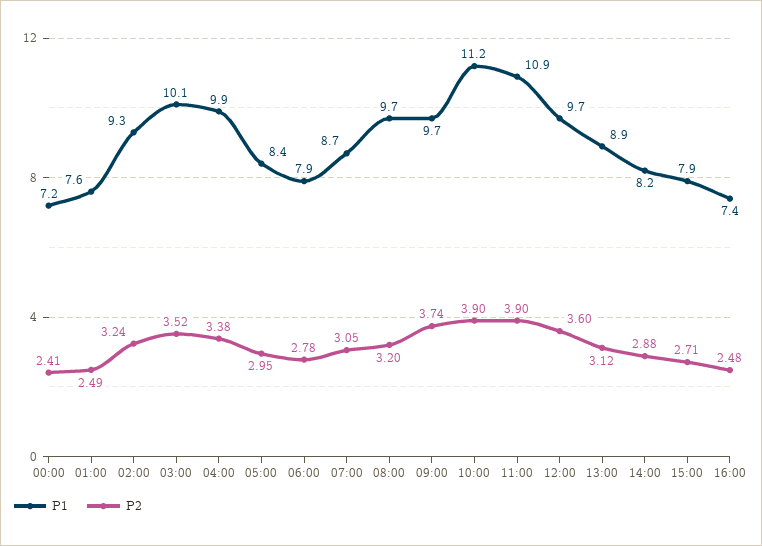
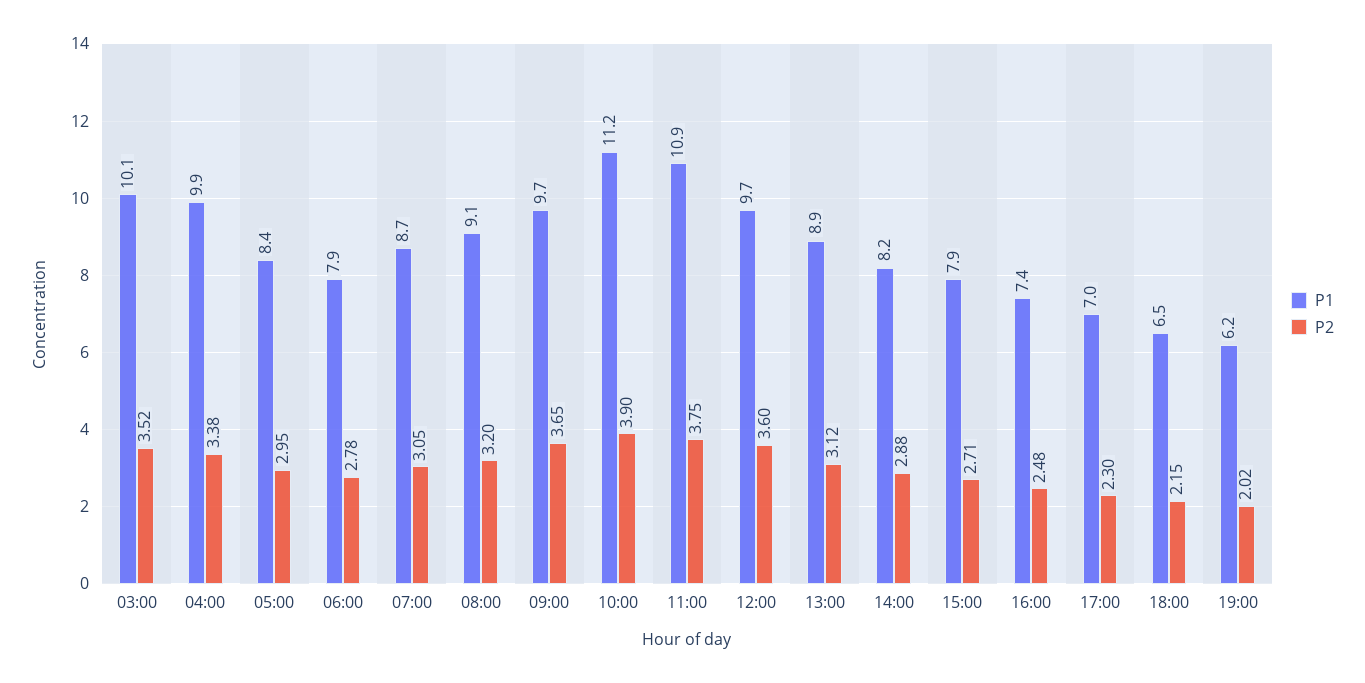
P1, 00:00: 7.2 -> none
P2, 00:00: 2.41 -> none
P1, 01:00: 7.6 -> none
P2, 01:00: 2.49 -> none
P1, 02:00: 9.3 -> none
P2, 02:00: 3.24 -> none
P1, 08:00: 9.7 -> 9.1
P2, 09:00: 3.74 -> 3.65
P2, 11:00: 3.9 -> 3.75
P1, 17:00: none -> 7
P2, 17:00: none -> 2.3
P1, 18:00: none -> 6.5
P2, 18:00: none -> 2.15
P1, 19:00: none -> 6.2
P2, 19:00: none -> 2.02

